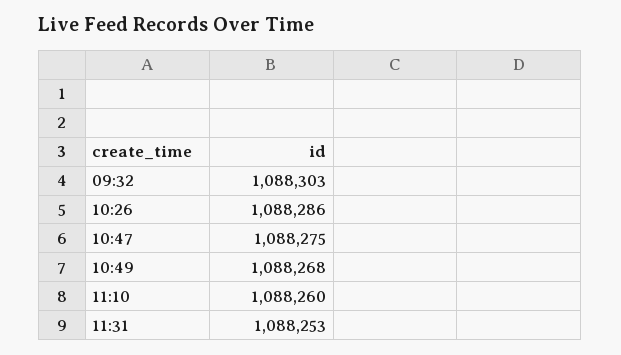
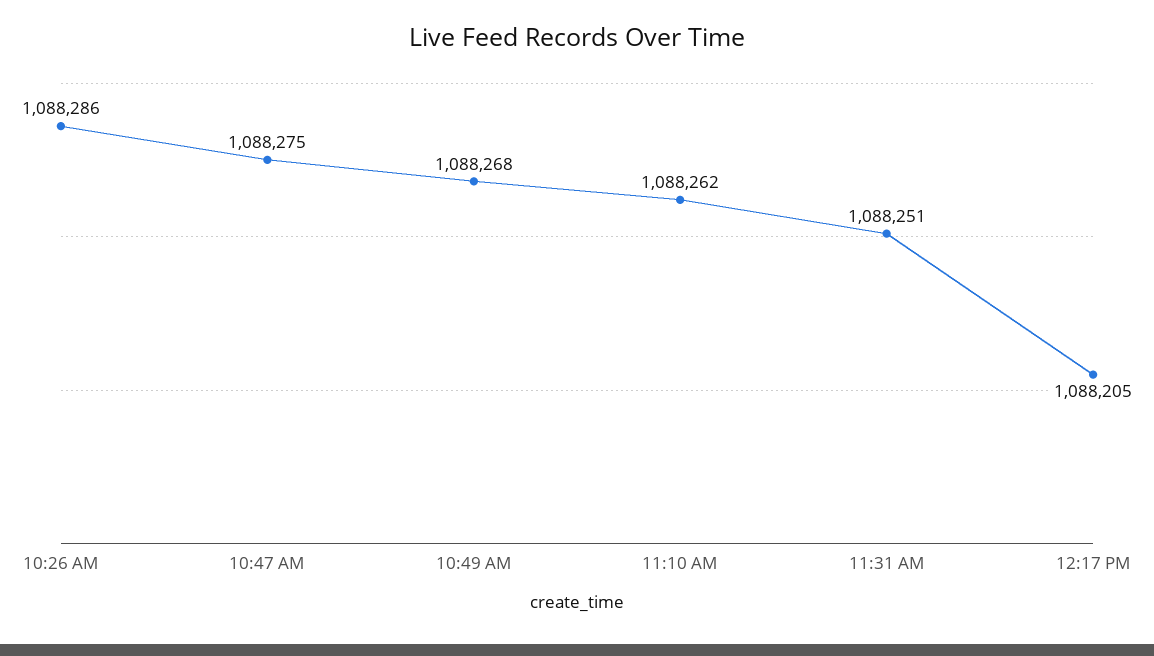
09:32: 1088303 -> none
11:10: 1088260 -> 1088262
11:31: 1088253 -> 1088251
12:17 PM: none -> 1088205

